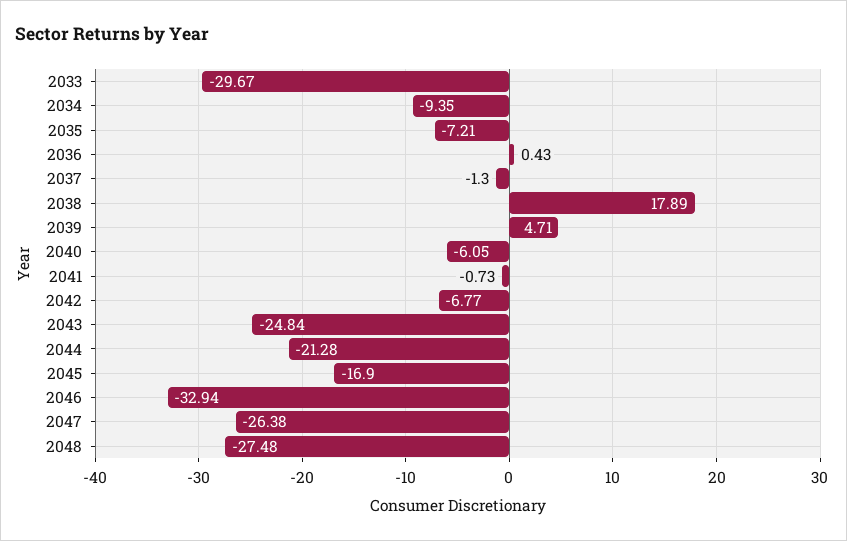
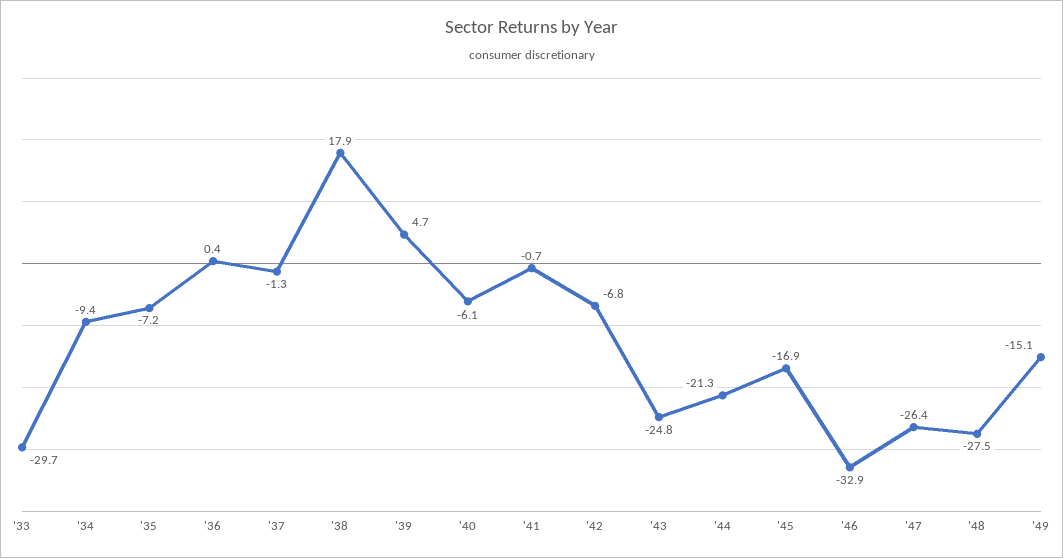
'49: none -> -15.1

